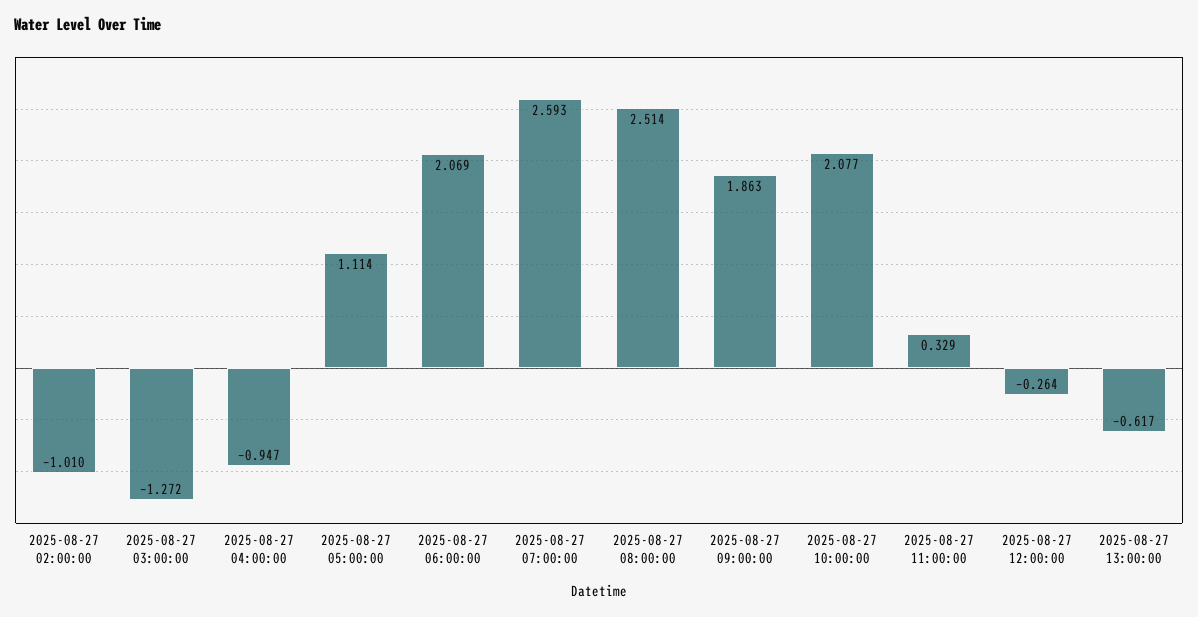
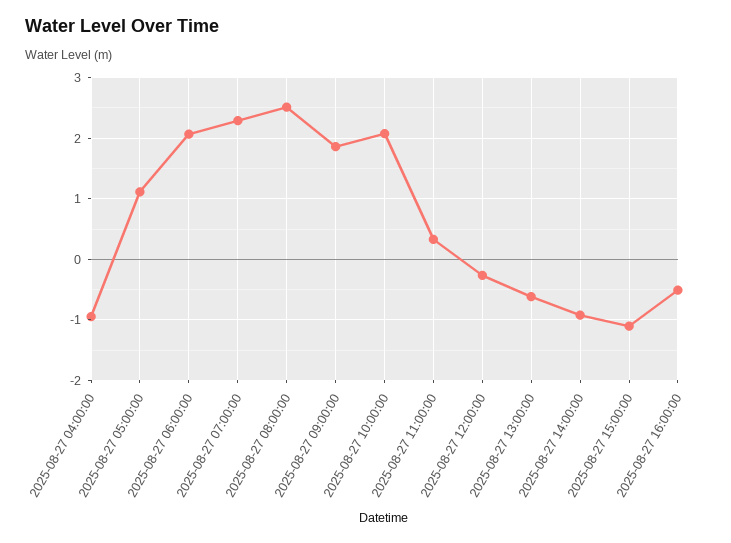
2025-08-27 02:00:00: -1.01 -> none
2025-08-27 03:00:00: -1.272 -> none
2025-08-27 07:00:00: 2.593 -> 2.3
2025-08-27 14:00:00: none -> -0.9
2025-08-27 15:00:00: none -> -1.1
2025-08-27 16:00:00: none -> -0.5

